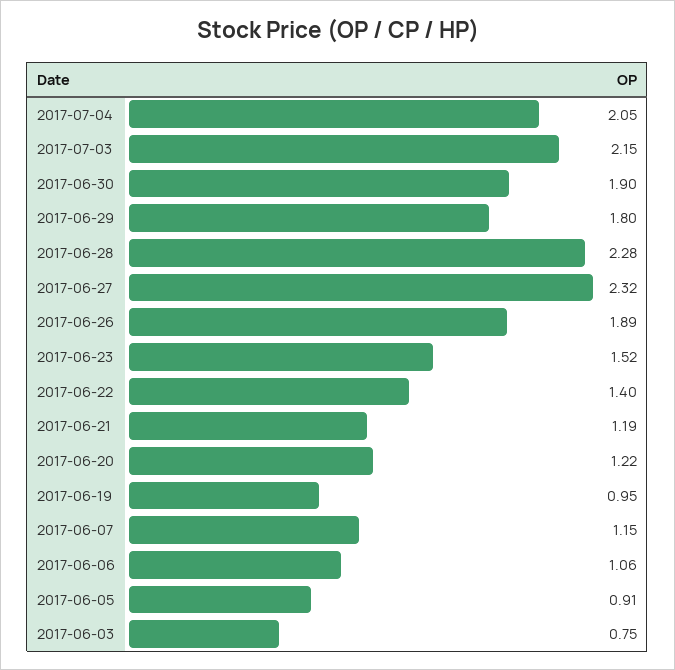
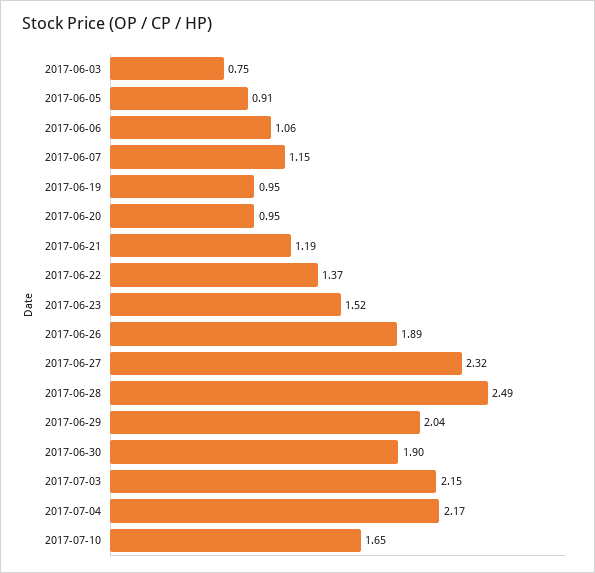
2017-07-04: 2.05 -> 2.17
2017-06-29: 1.8 -> 2.04
2017-06-28: 2.28 -> 2.49
2017-06-22: 1.4 -> 1.37
2017-06-20: 1.22 -> 0.95
2017-07-10: none -> 1.65

